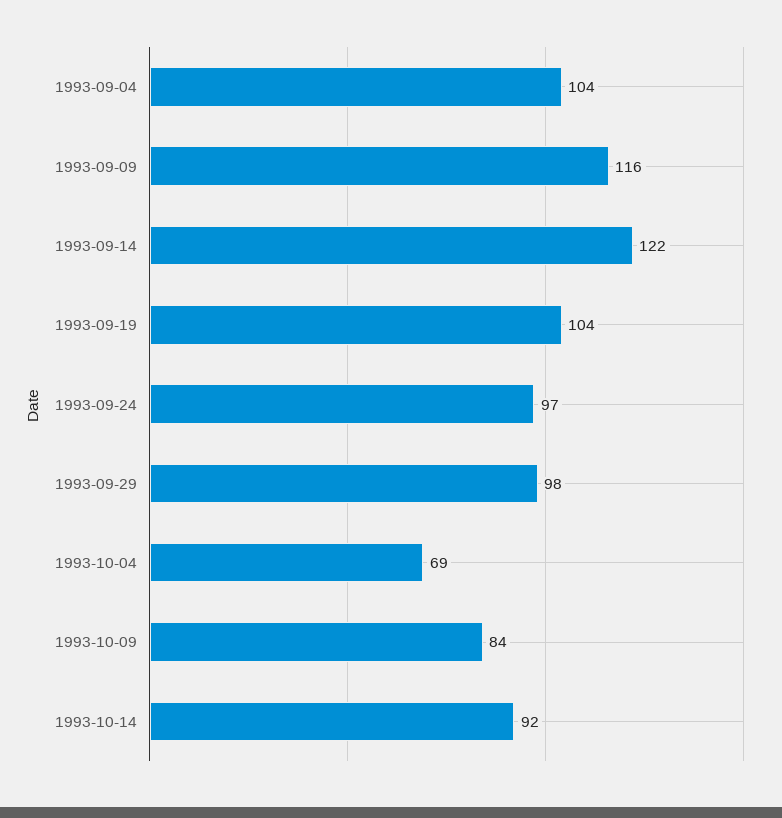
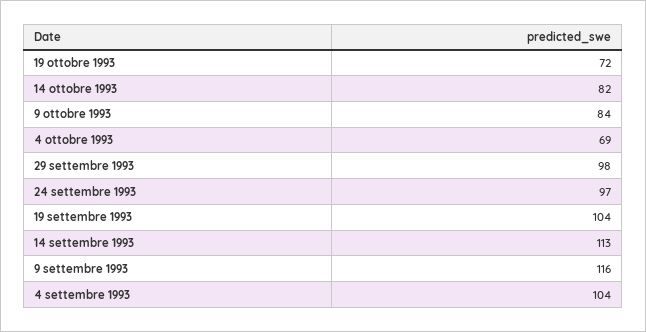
1993-09-14: 122 -> 113
1993-10-14: 92 -> 82
19 ottobre 1993: none -> 72

